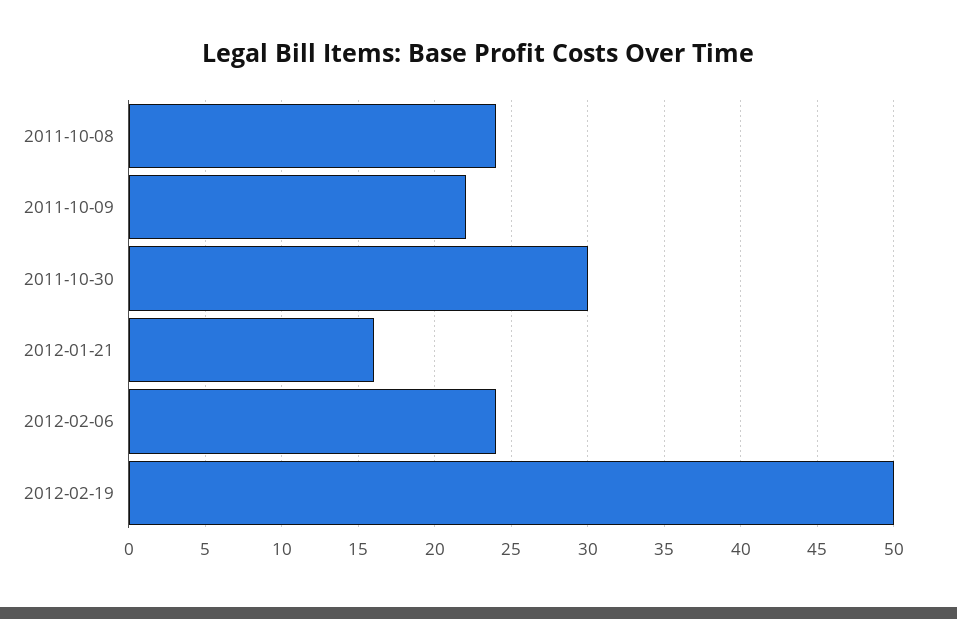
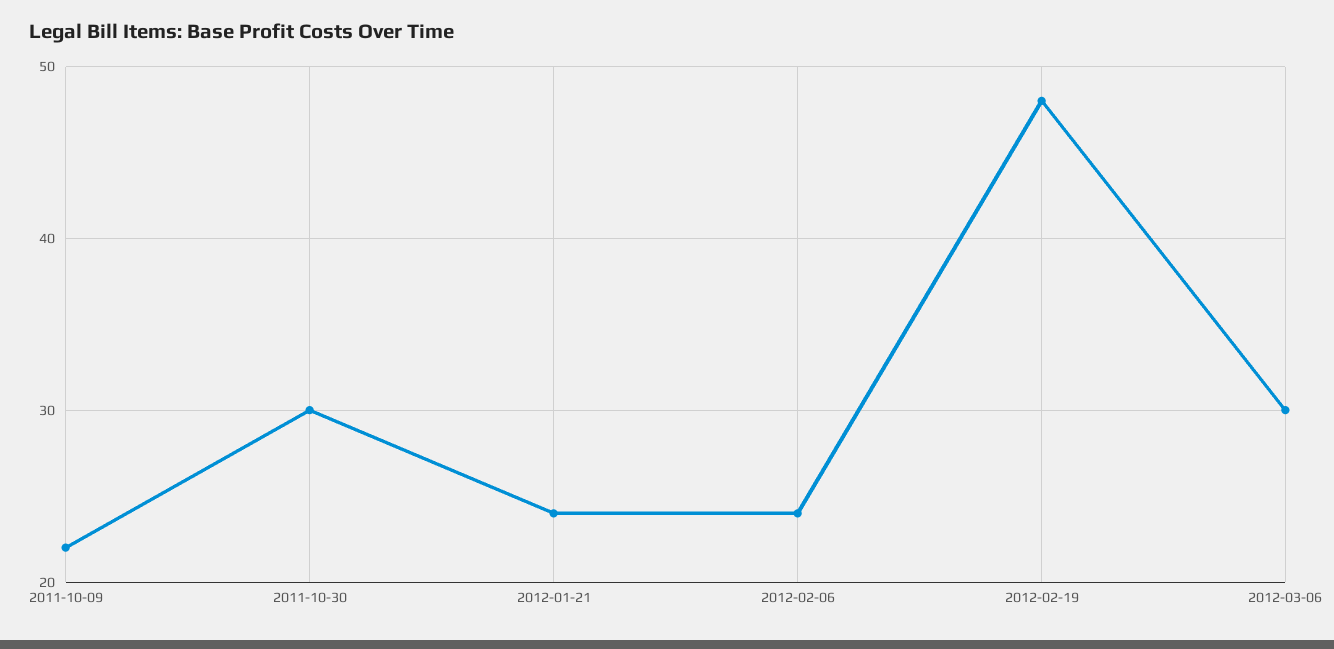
2011-10-08: 24 -> none
2012-01-21: 16 -> 24
2012-02-19: 50 -> 48
2012-03-06: none -> 30

